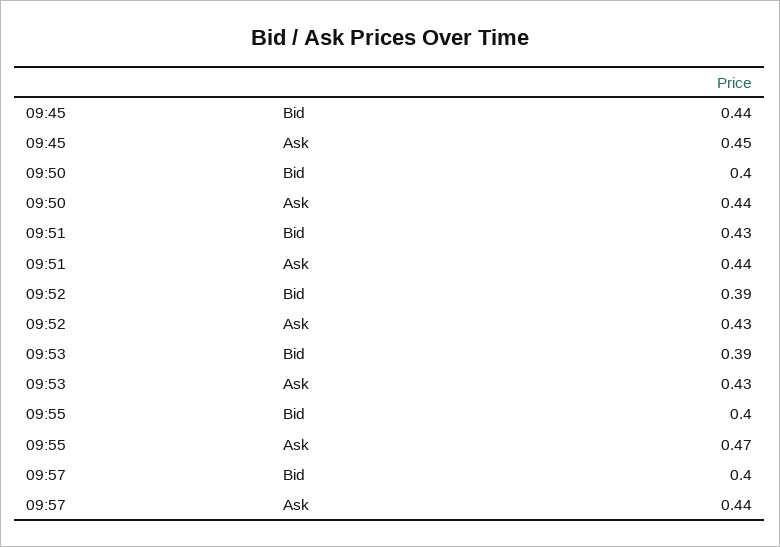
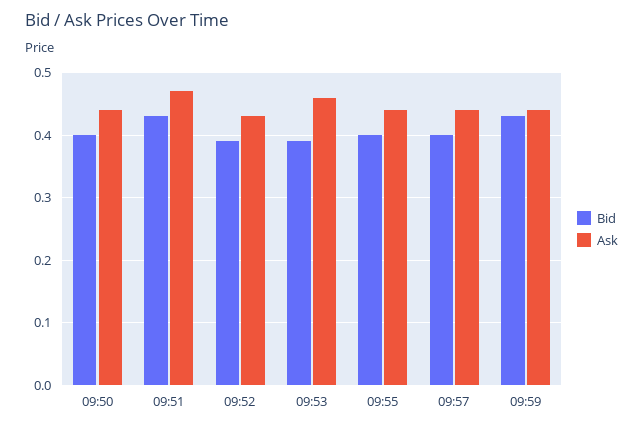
Bid, 09:45: 0.44 -> none
Ask, 09:45: 0.45 -> none
Ask, 09:51: 0.44 -> 0.47
Ask, 09:53: 0.43 -> 0.46
Ask, 09:55: 0.47 -> 0.44
Bid, 09:59: none -> 0.43
Ask, 09:59: none -> 0.44

